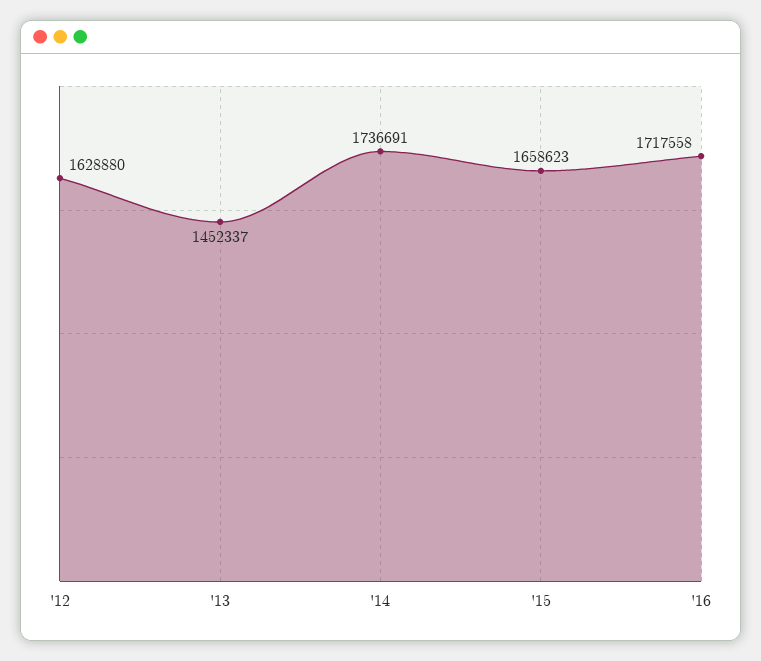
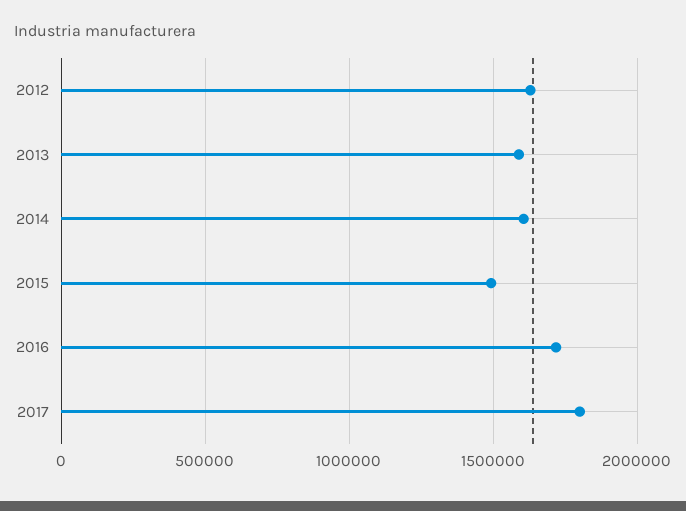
'13: 1452337 -> 1600000
'14: 1736691 -> 1600000
'15: 1658623 -> 1500000
2017: none -> 1800000

